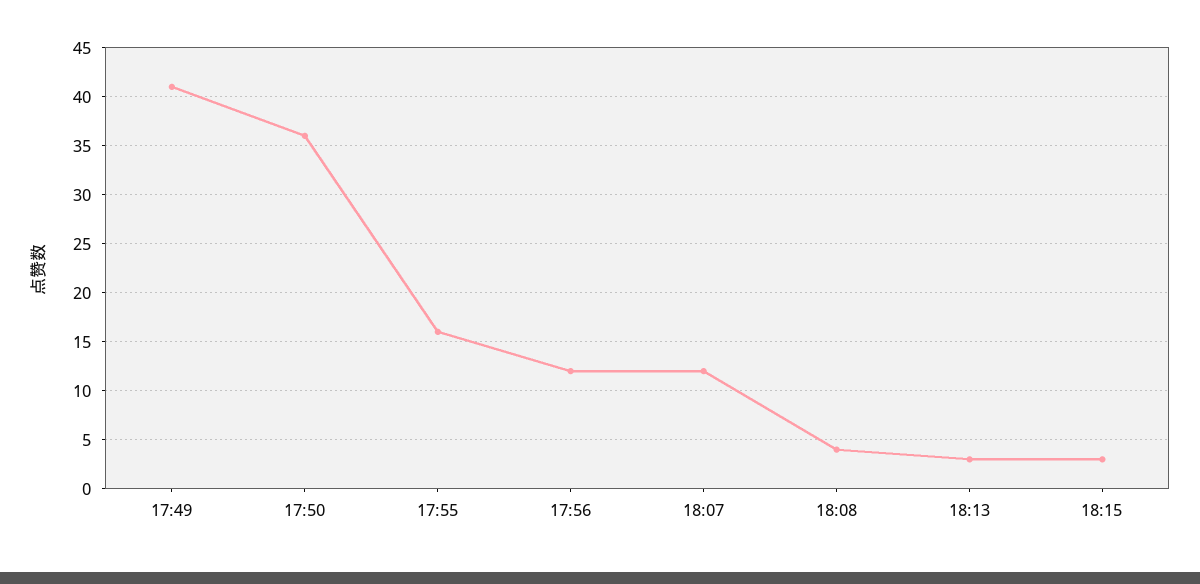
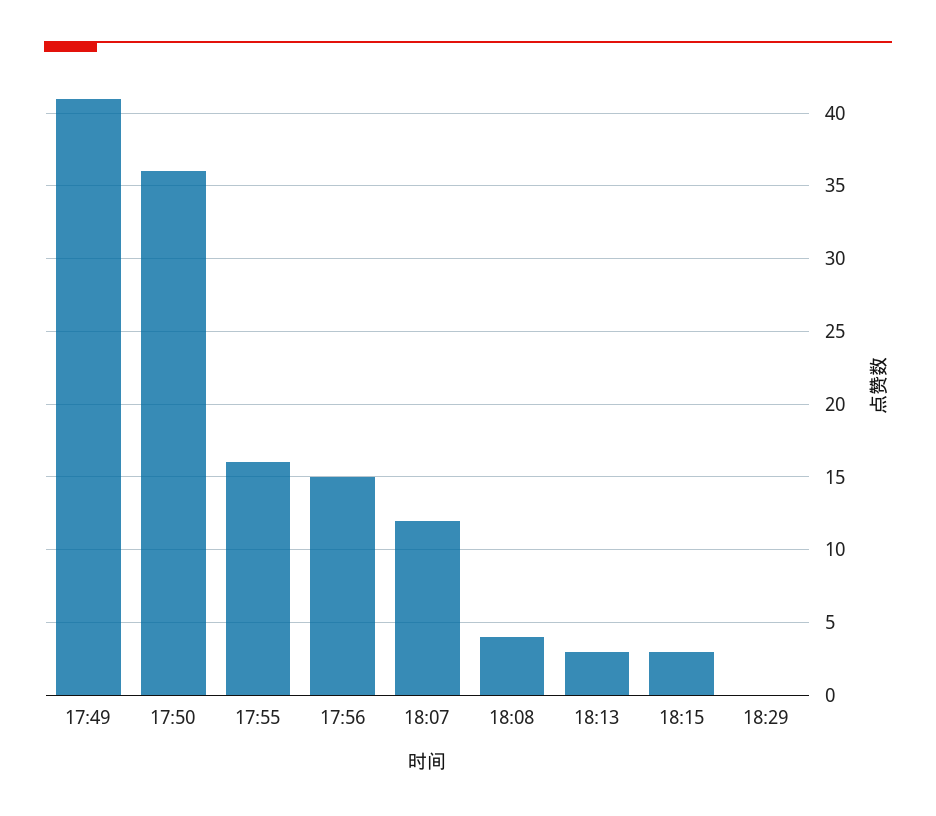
17:56: 12 -> 15
18:29: none -> 0

